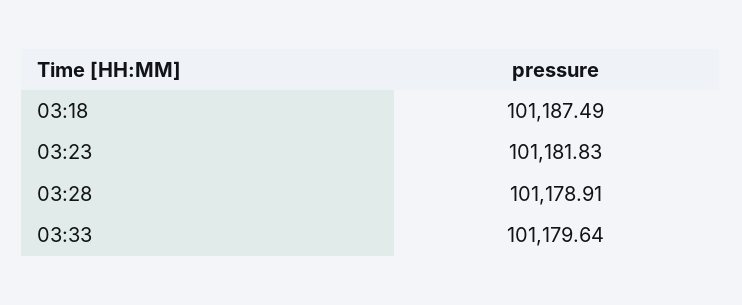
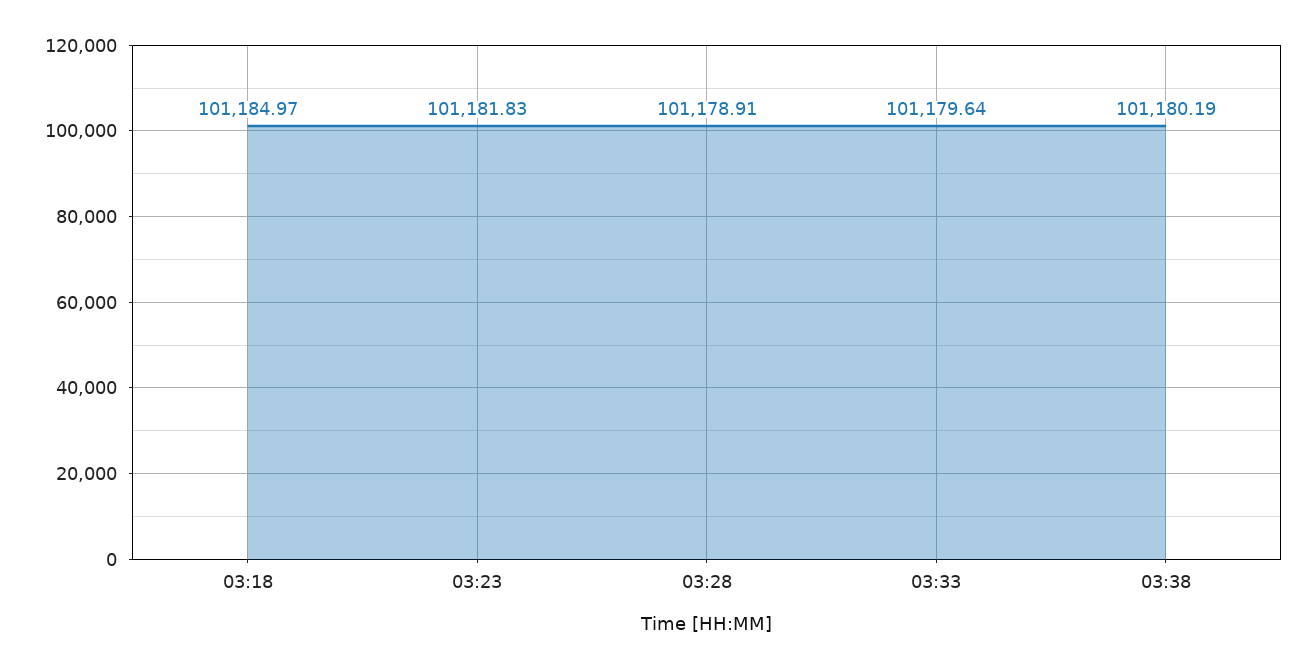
03:18: 101187.49 -> 101184.97
03:38: none -> 101180.19

